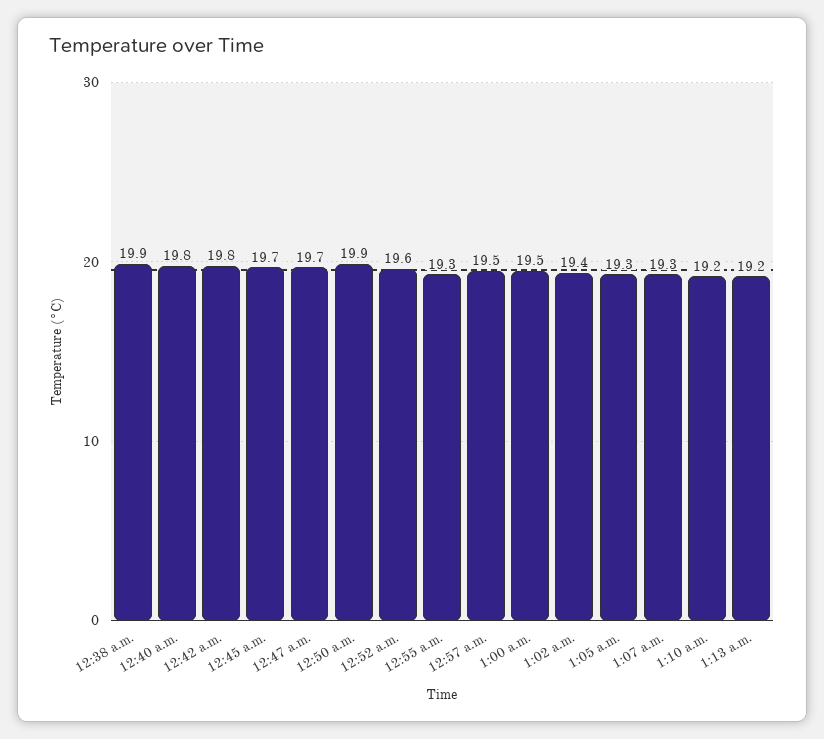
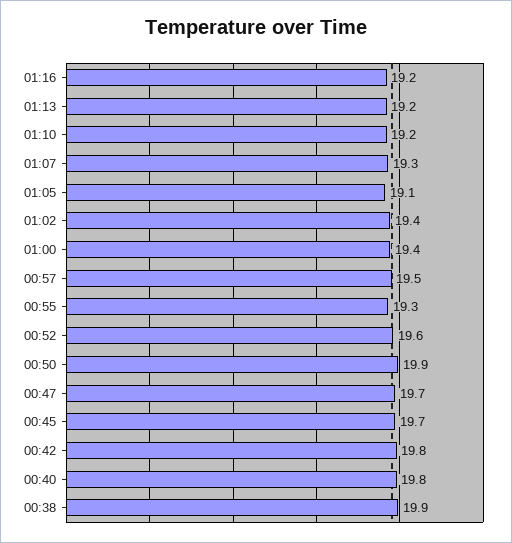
1:00 a.m.: 19.5 -> 19.4
1:05 a.m.: 19.3 -> 19.1
01:16: none -> 19.2

